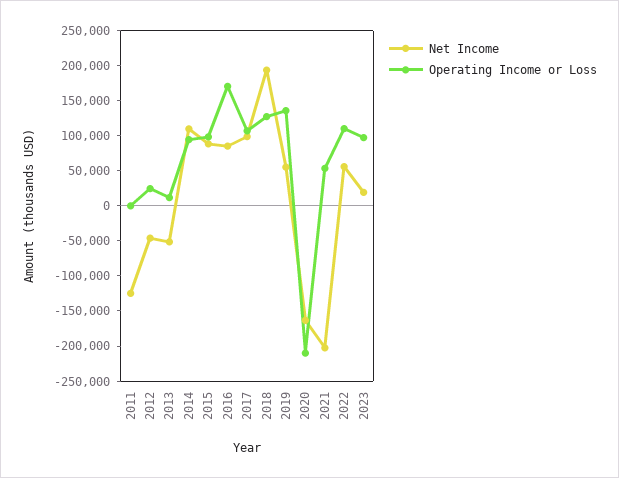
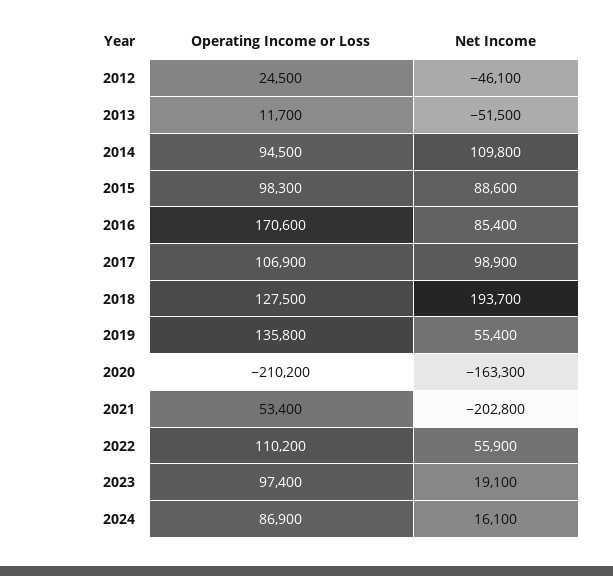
Net Income, 2011: -125000 -> none
Operating Income or Loss, 2011: 0 -> none
Operating Income or Loss, 2024: none -> 86900
Net Income, 2024: none -> 16100

